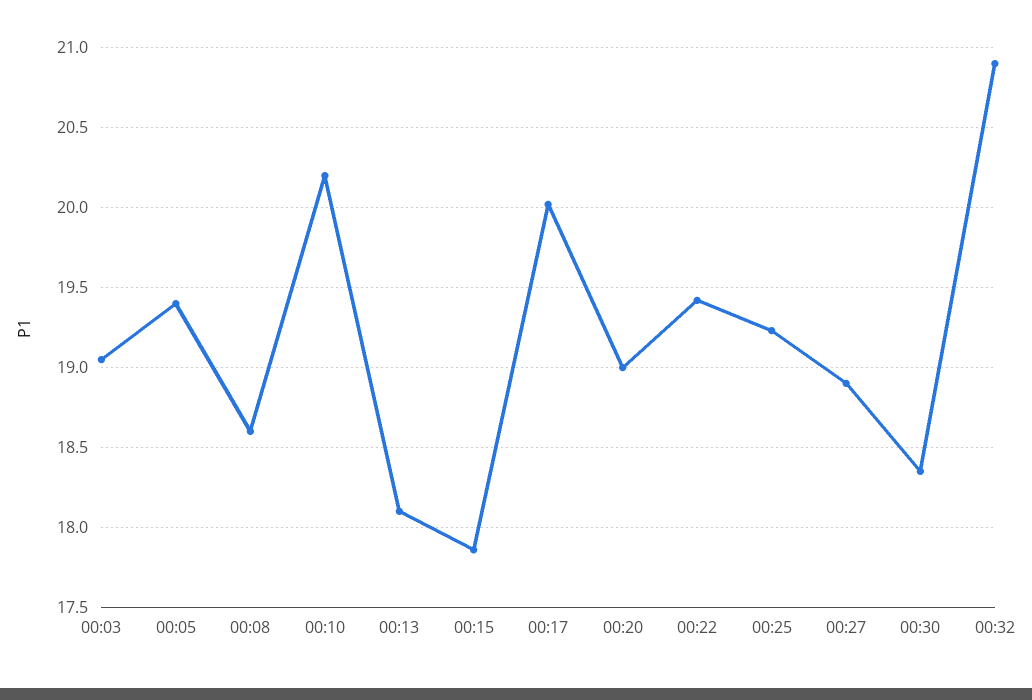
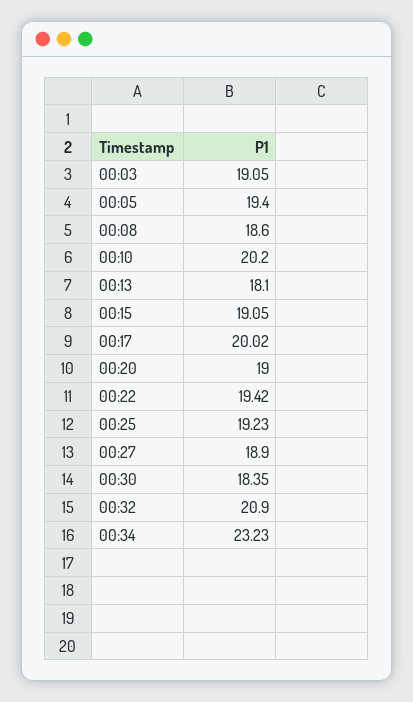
00:15: 17.85 -> 19.05
00:34: none -> 23.23

